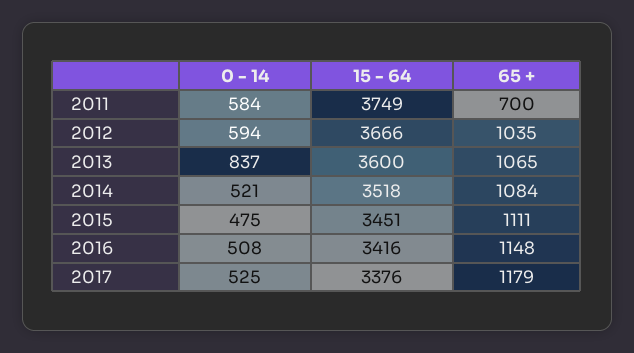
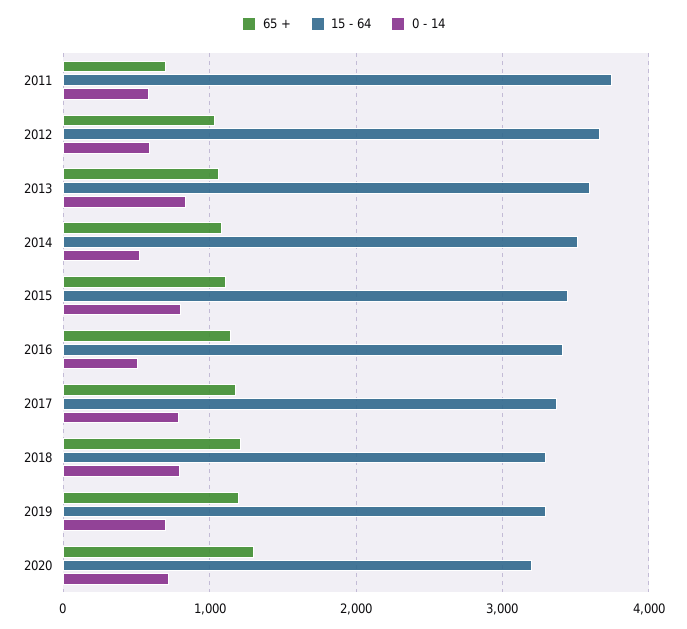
0 - 14, 2015: 475 -> 800
0 - 14, 2017: 525 -> 800
65 +, 2018: none -> 1200
15 - 64, 2018: none -> 3300
0 - 14, 2018: none -> 800
65 +, 2019: none -> 1200
15 - 64, 2019: none -> 3300
0 - 14, 2019: none -> 700
65 +, 2020: none -> 1300
15 - 64, 2020: none -> 3200
0 - 14, 2020: none -> 700

